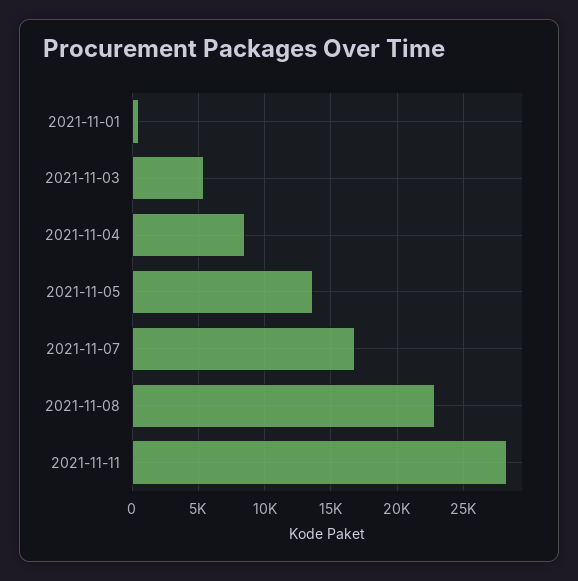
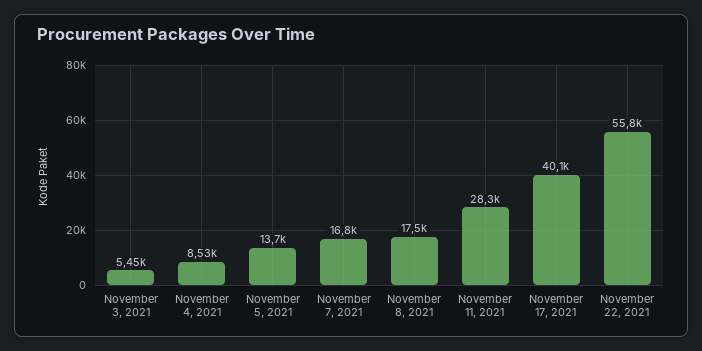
2021-11-01: 500 -> none
2021-11-08: 23000 -> 17500
November 17, 2021: none -> 40100
November 22, 2021: none -> 55800

